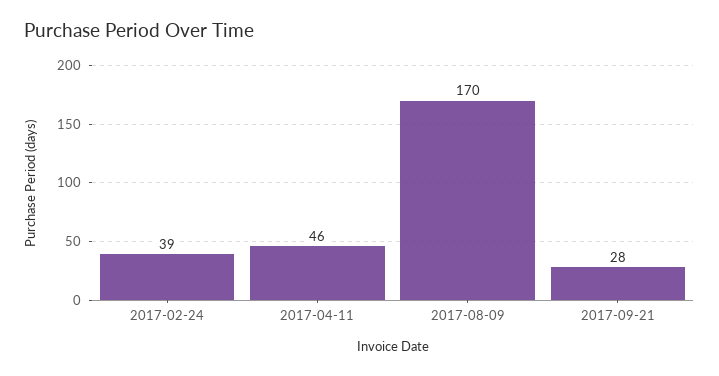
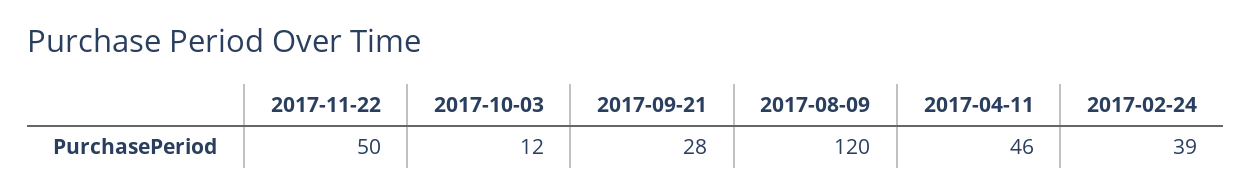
2017-08-09: 170 -> 120
2017-11-22: none -> 50
2017-10-03: none -> 12

